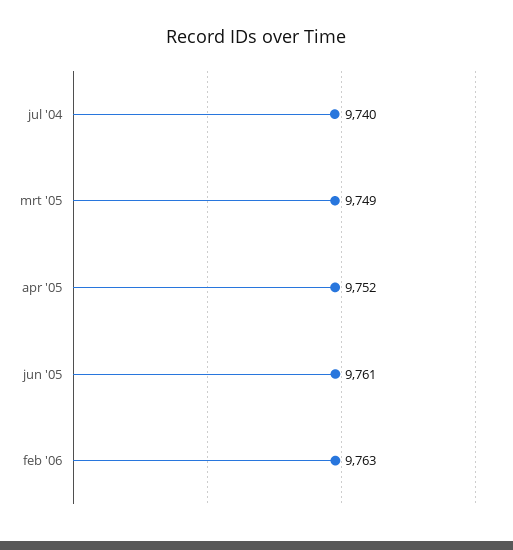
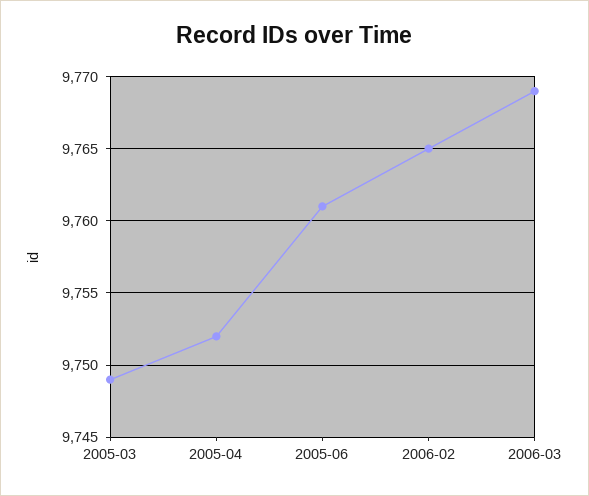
jul '04: 9740 -> none
feb '06: 9763 -> 9765
2006-03: none -> 9769

